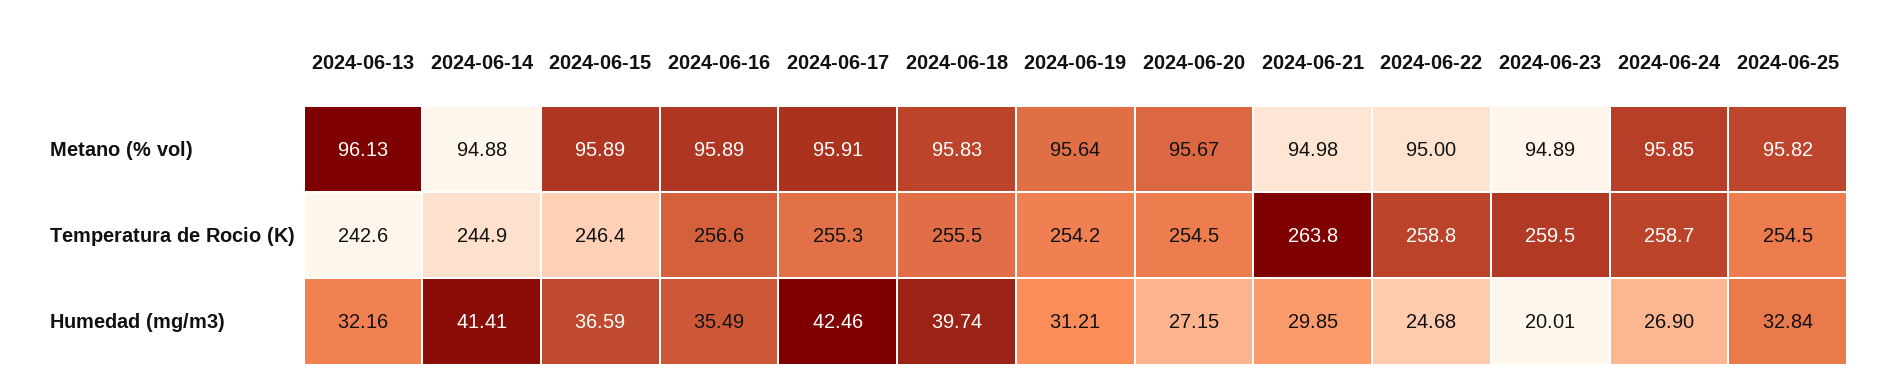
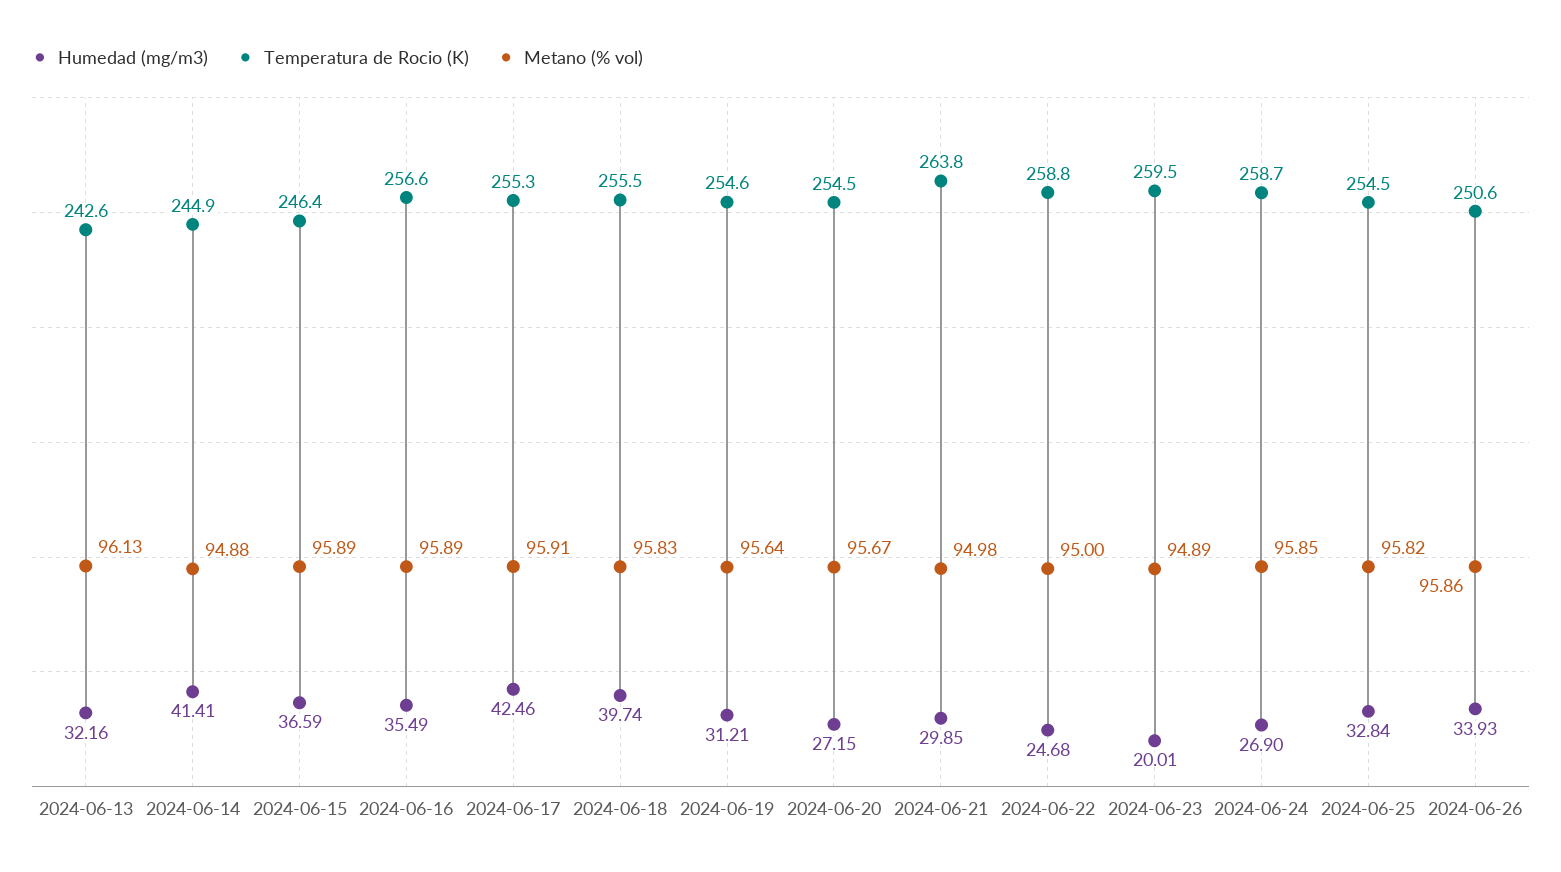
Temperatura de Rocio (K), 2024-06-19: 254.2 -> 254.6
Humedad (mg/m3), 2024-06-26: none -> 33.93
Temperatura de Rocio (K), 2024-06-26: none -> 250.6
Metano (% vol), 2024-06-26: none -> 95.86

